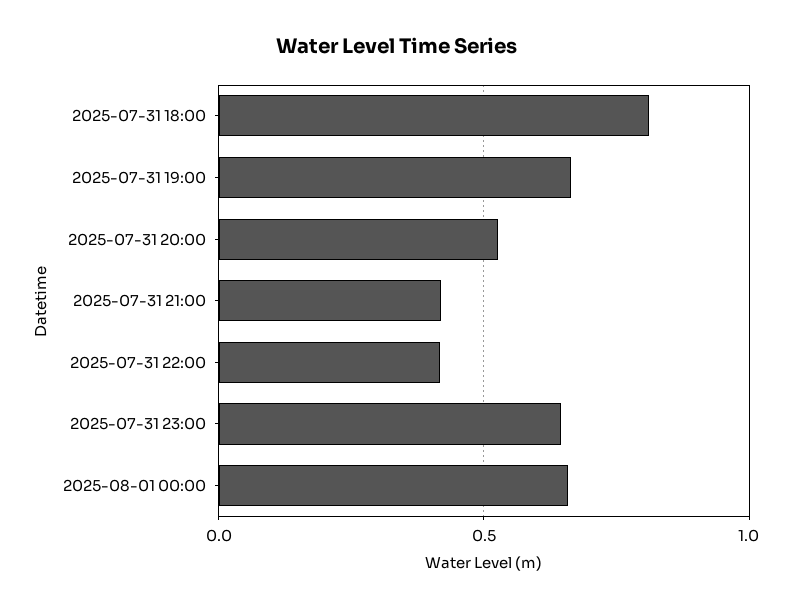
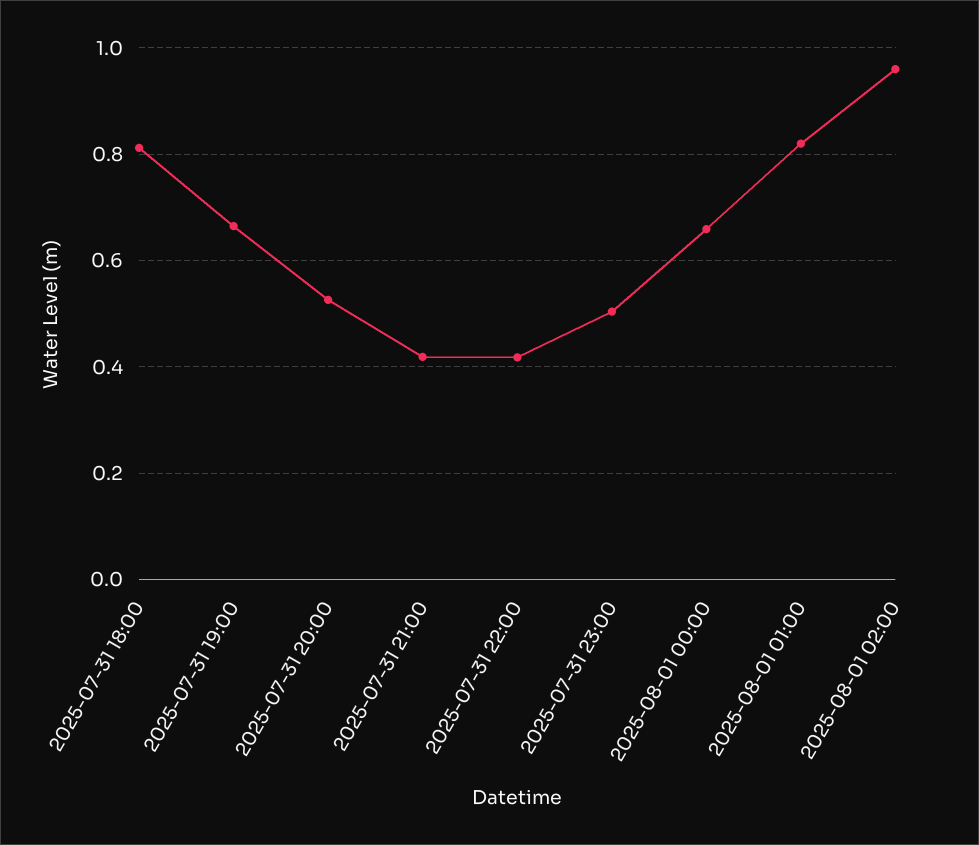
2025-07-31 23:00: 0.65 -> 0.5
2025-08-01 01:00: none -> 0.82
2025-08-01 02:00: none -> 0.96

